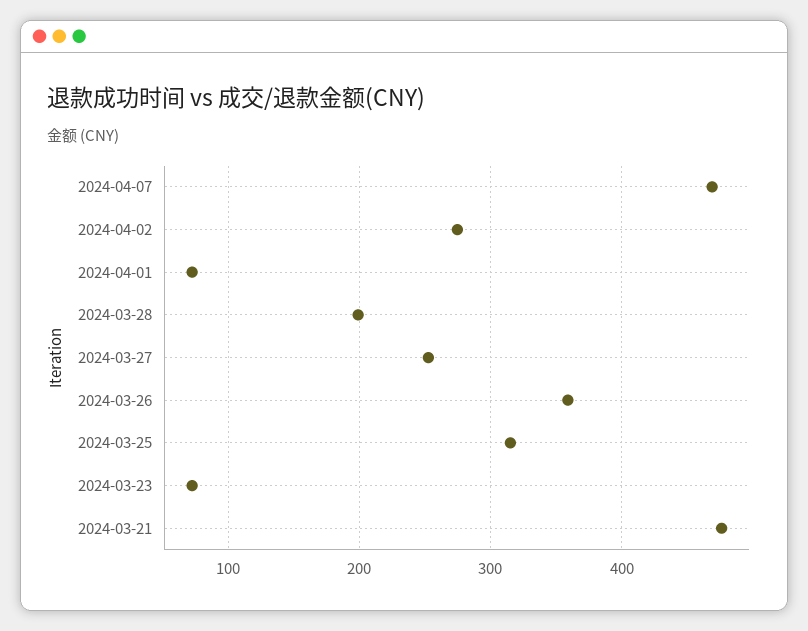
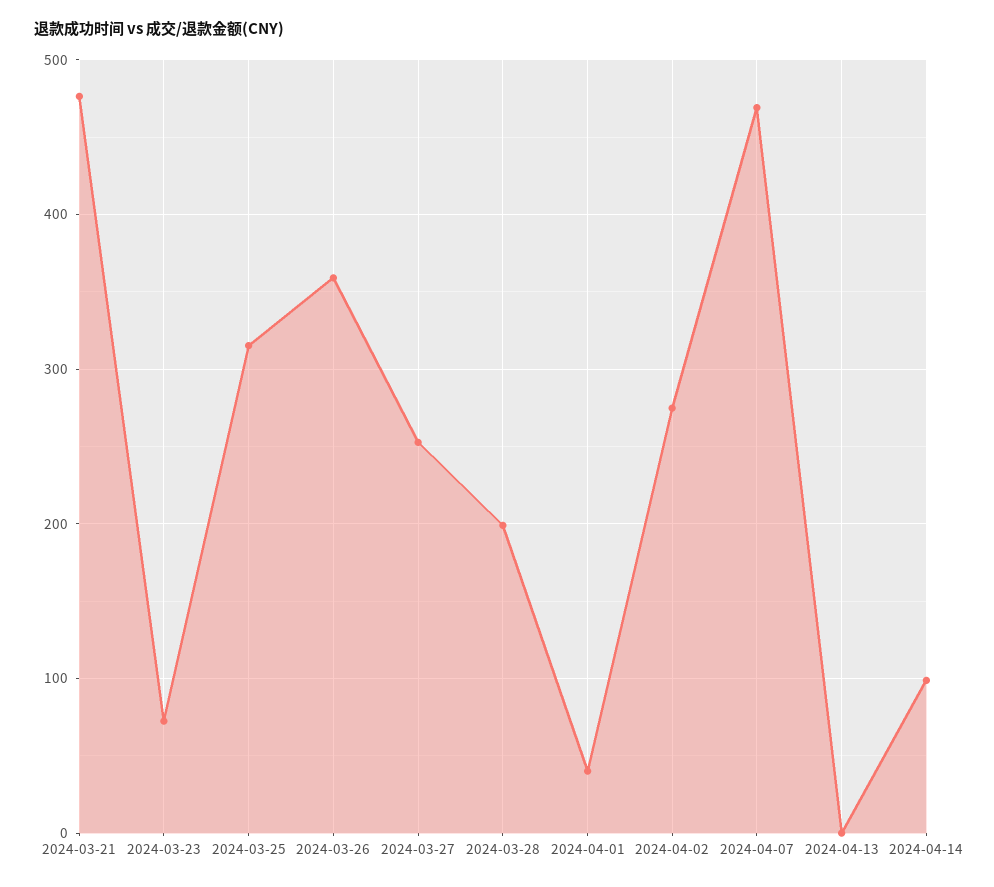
2024-04-01: 70 -> 40
2024-04-13: none -> 0
2024-04-14: none -> 100

